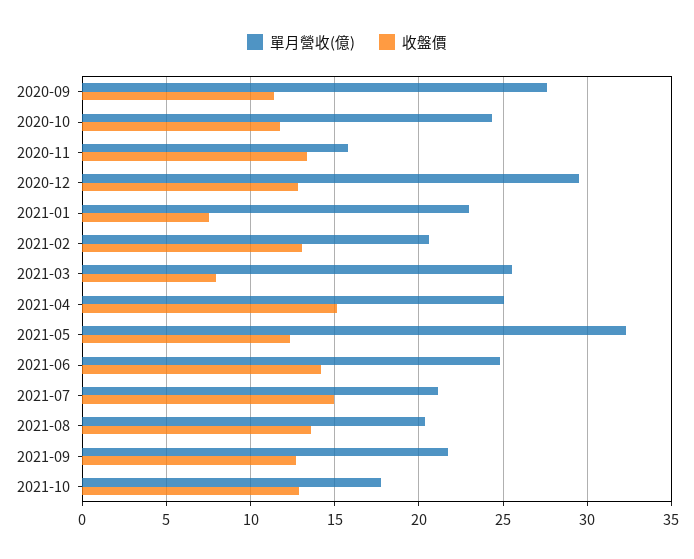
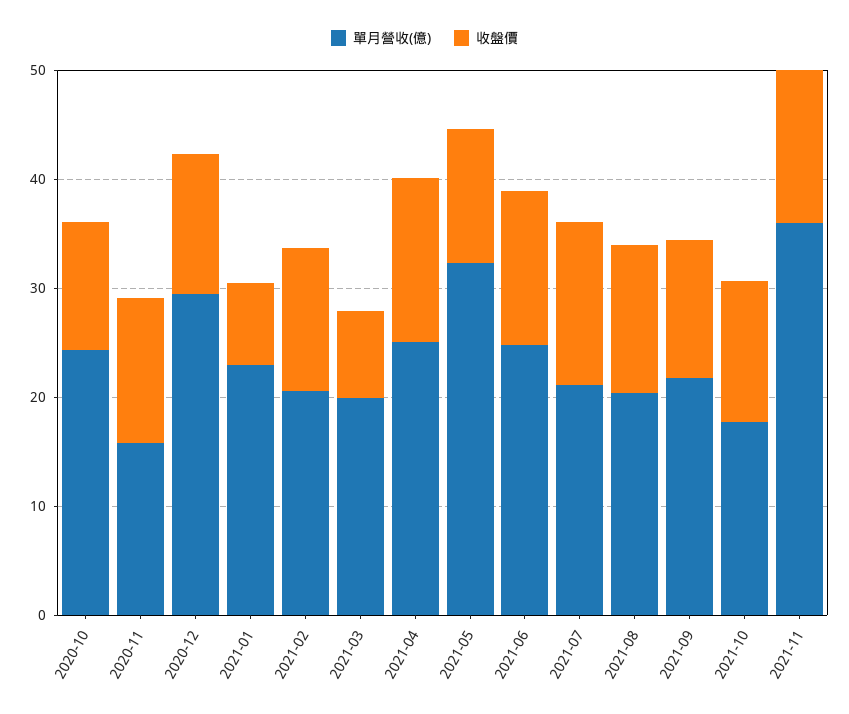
單月營收(億), 2020-09: 27.5 -> none
收盤價, 2020-09: 11.5 -> none
單月營收(億), 2021-03: 25.5 -> 20
單月營收(億), 2021-11: none -> 36
收盤價, 2021-11: none -> 14

